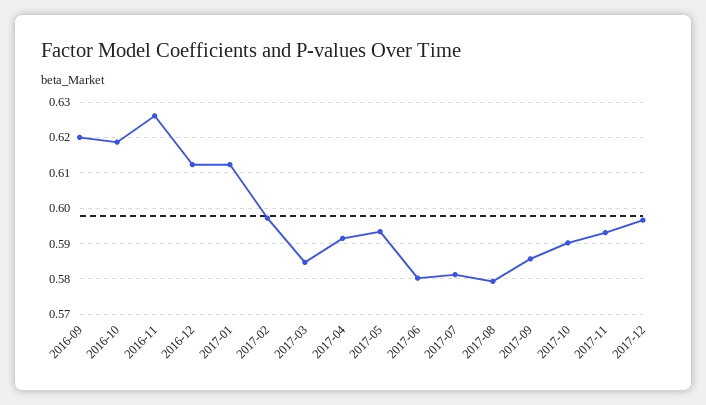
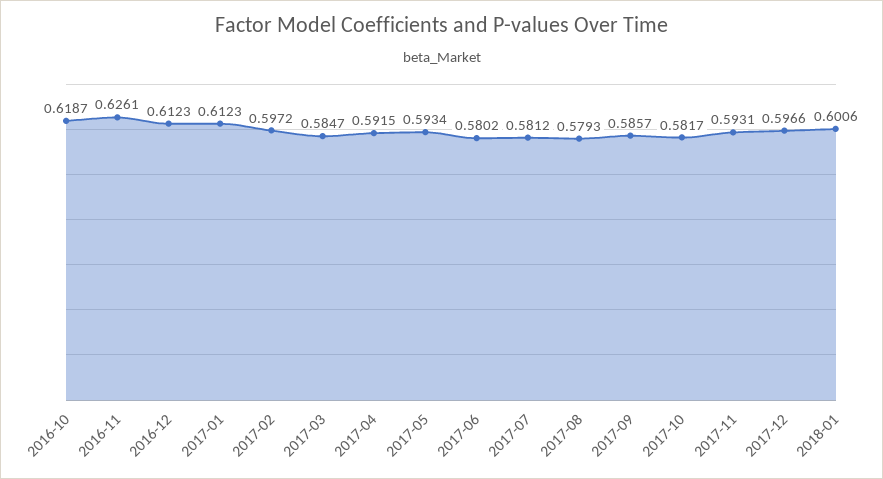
2016-09: 0.62 -> none
2017-10: 0.59 -> 0.5817
2018-01: none -> 0.6006

